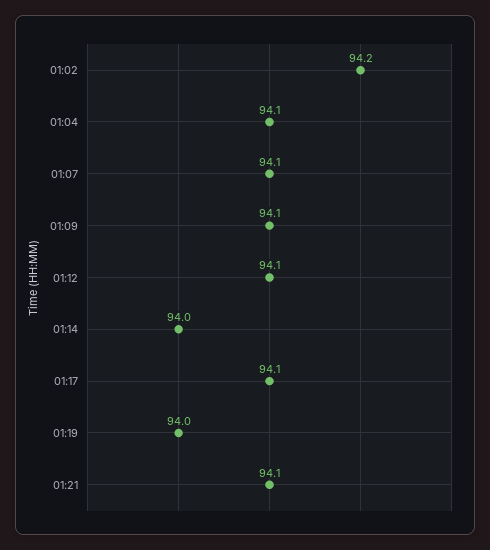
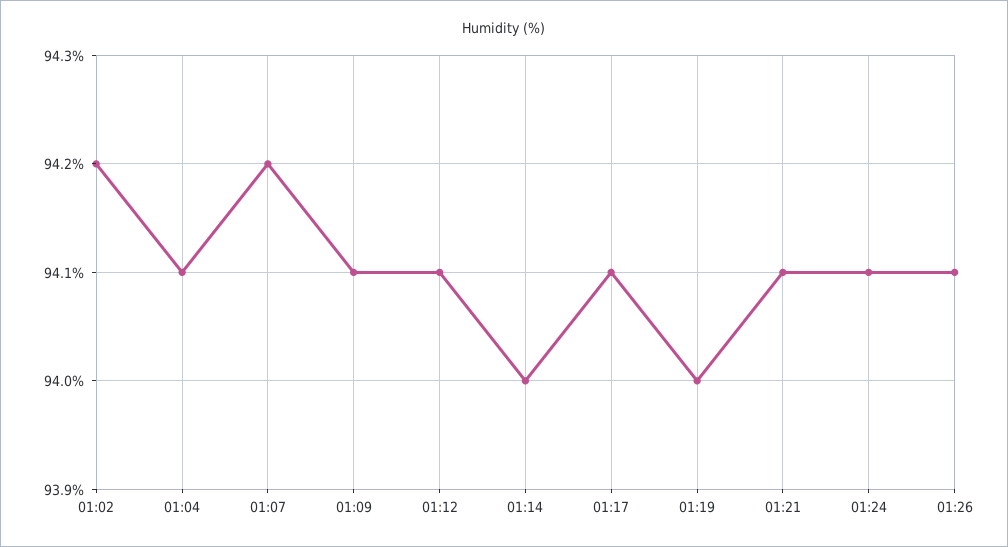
01:07: 94.1 -> 94.2
01:24: none -> 94.1
01:26: none -> 94.1

